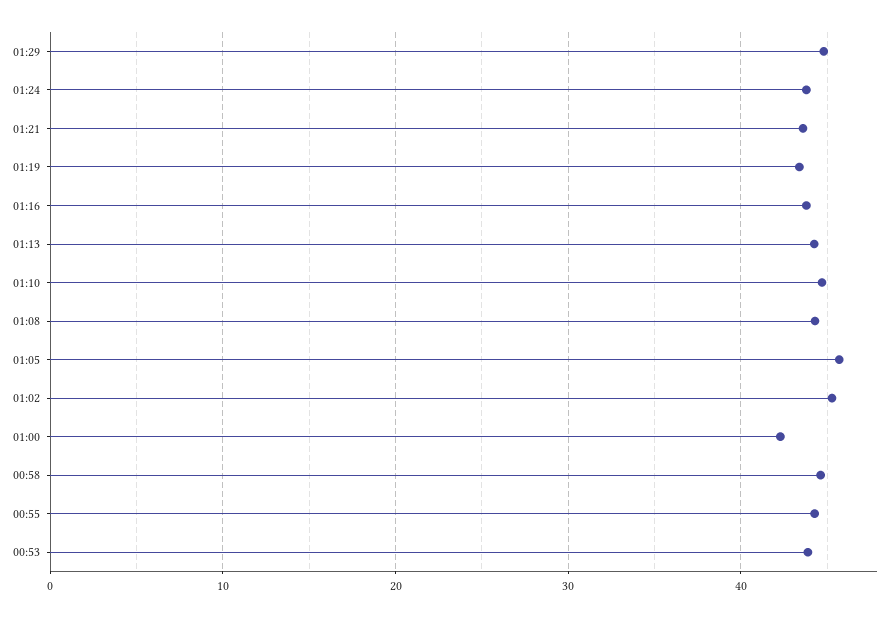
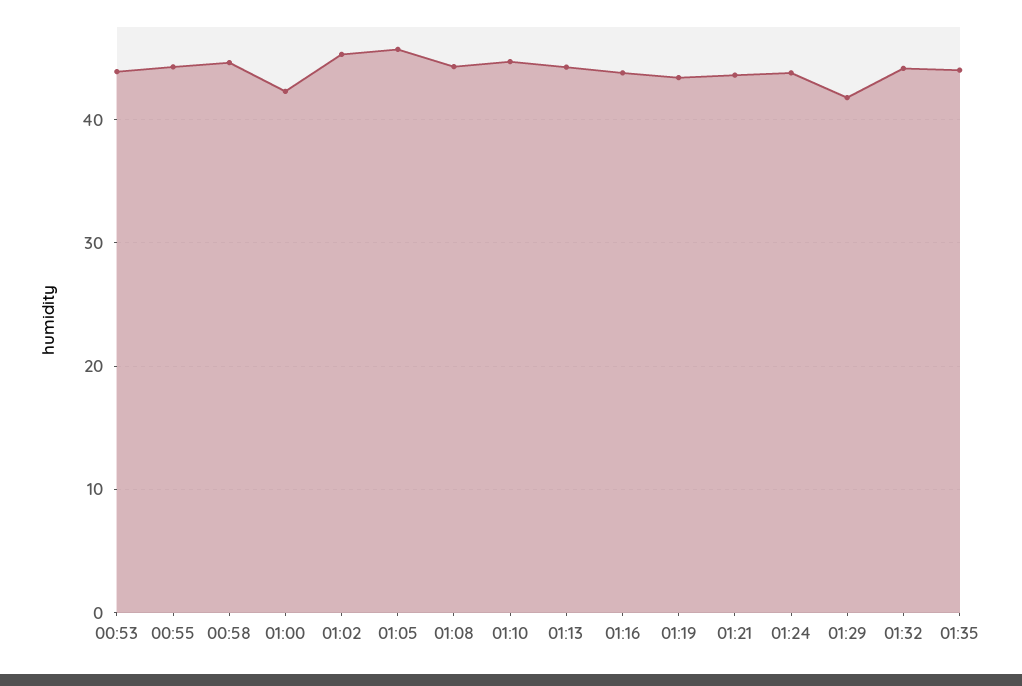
01:29: 45 -> 42
01:32: none -> 44
01:35: none -> 44

